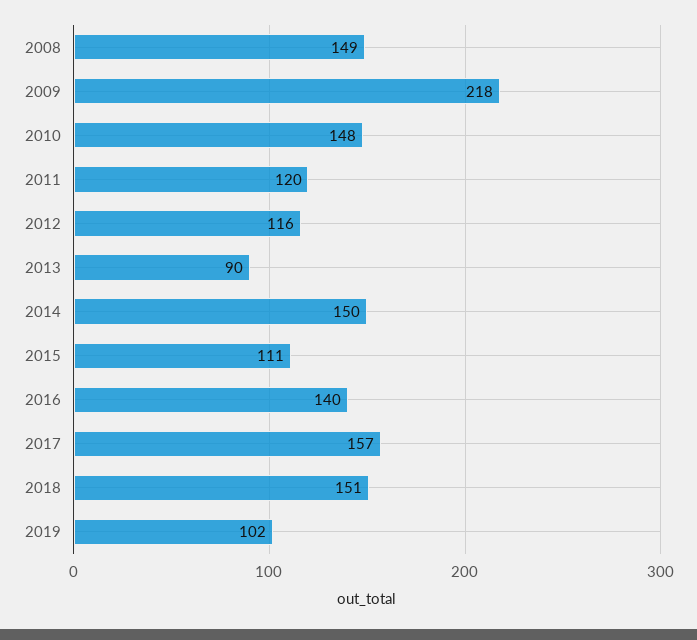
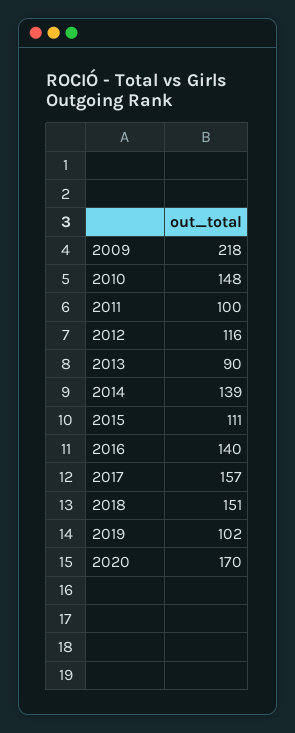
2008: 149 -> none
2011: 120 -> 100
2014: 150 -> 139
2020: none -> 170

